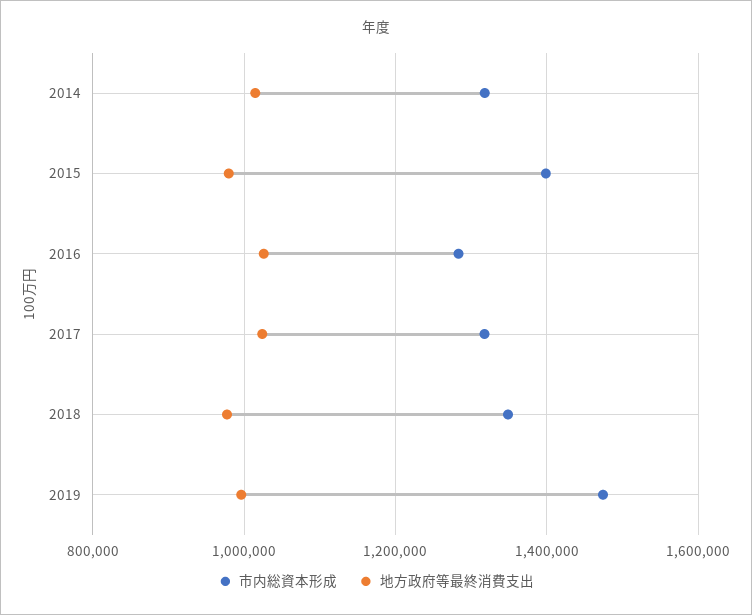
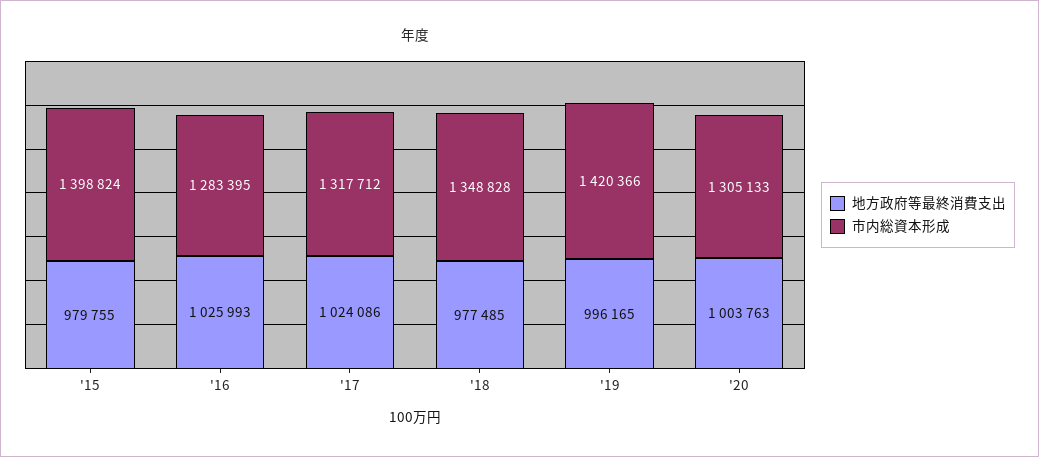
市内総資本形成, 2014: 1320000 -> none
地方政府等最終消費支出, 2014: 1020000 -> none
市内総資本形成, 2019: 1480000 -> 1420366
地方政府等最終消費支出, '20: none -> 1003763
市内総資本形成, '20: none -> 1305133

